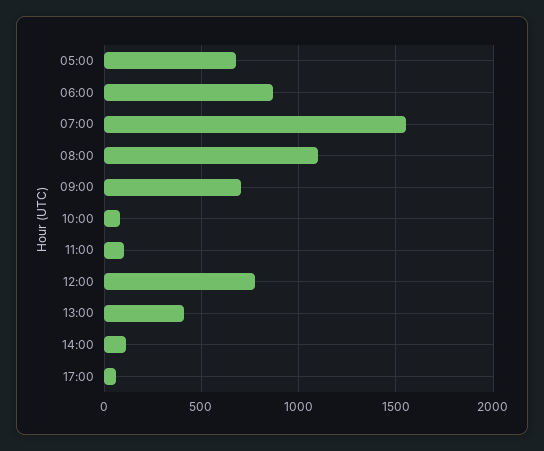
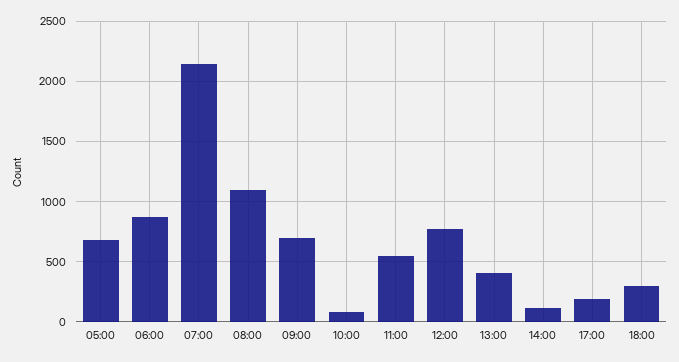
07:00: 1550 -> 2150
11:00: 100 -> 550
17:00: 50 -> 200
18:00: none -> 300

